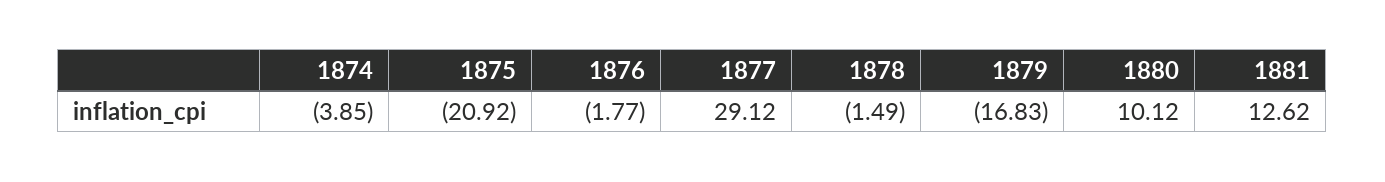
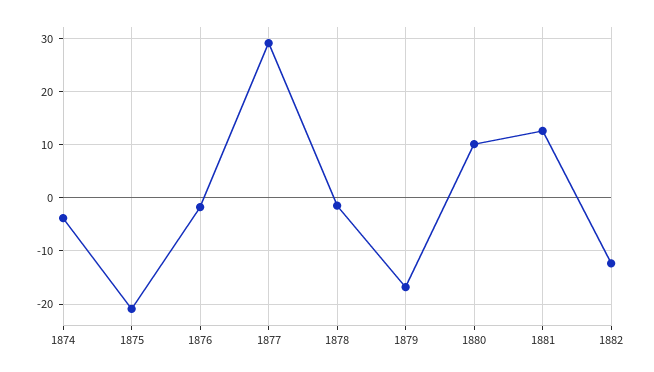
1882: none -> -12

